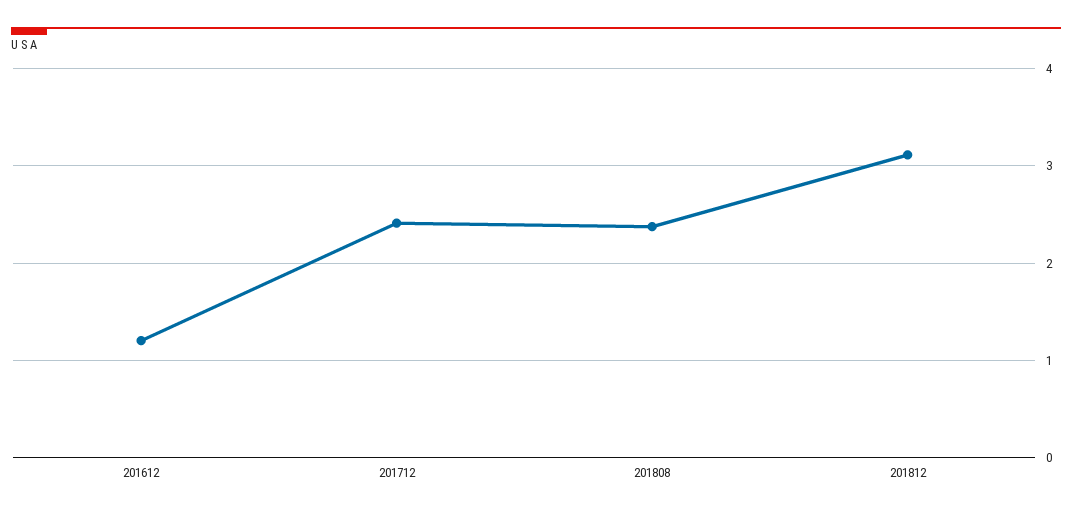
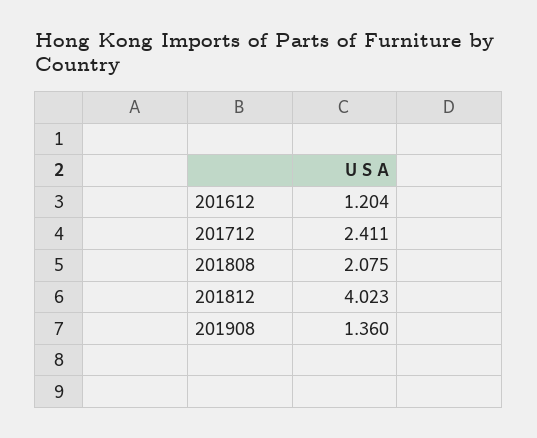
201808: 2.4 -> 2.075
201812: 3.1 -> 4.023
201908: none -> 1.36

